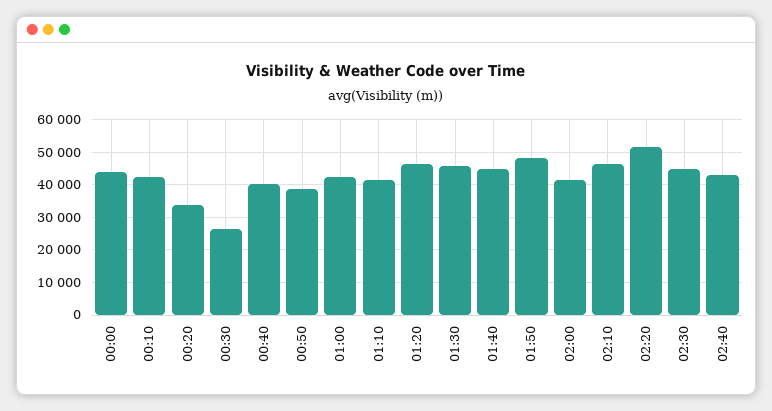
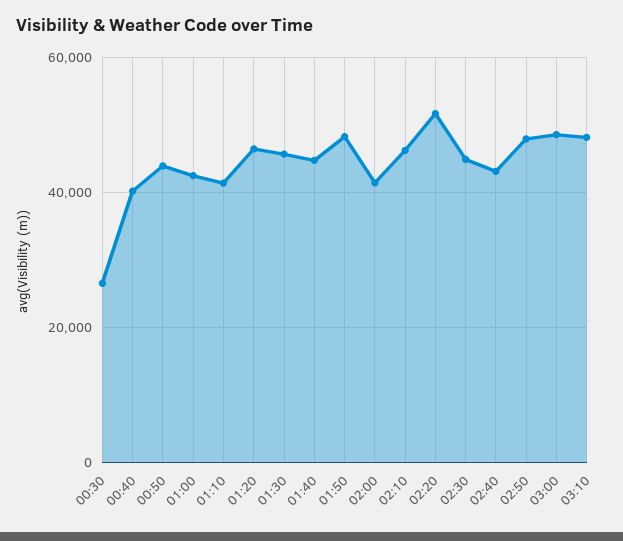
00:00: 44000 -> none
00:10: 42000 -> none
00:20: 34000 -> none
00:50: 38000 -> 44000
02:50: none -> 48000
03:00: none -> 48000
03:10: none -> 48000

